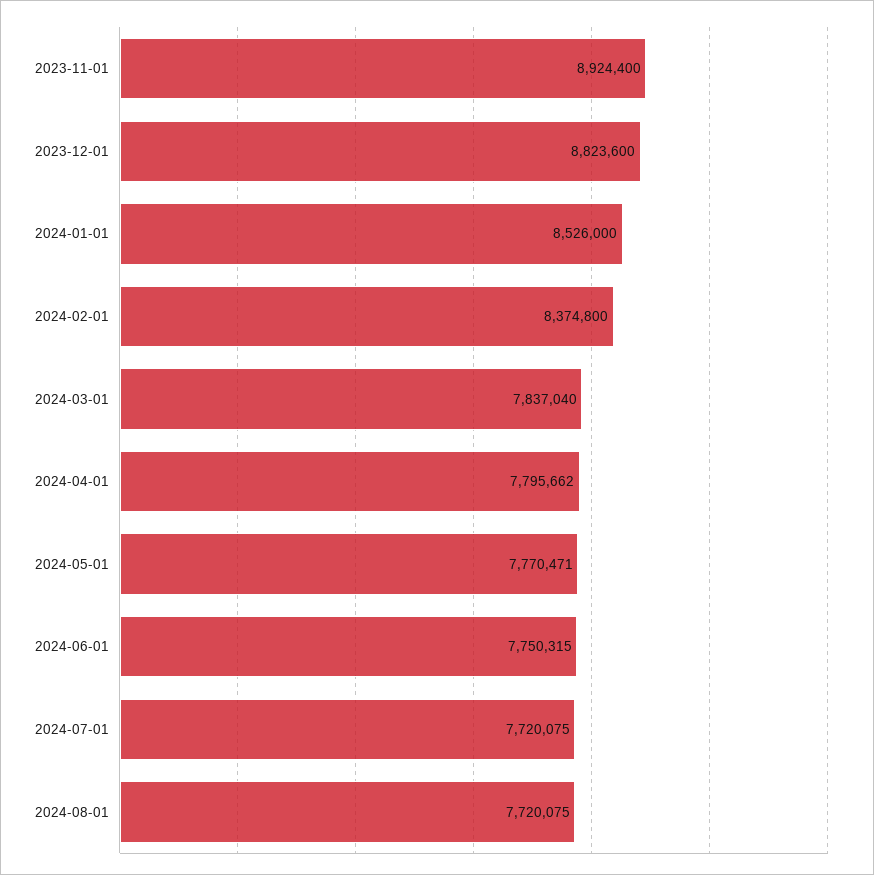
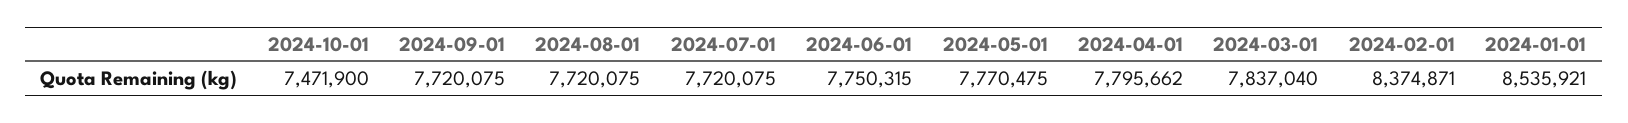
2023-11-01: 8924400 -> none
2023-12-01: 8823600 -> none
2024-01-01: 8526000 -> 8535921
2024-02-01: 8374800 -> 8374871
2024-05-01: 7770471 -> 7770475
2024-10-01: none -> 7471900
2024-09-01: none -> 7720075

